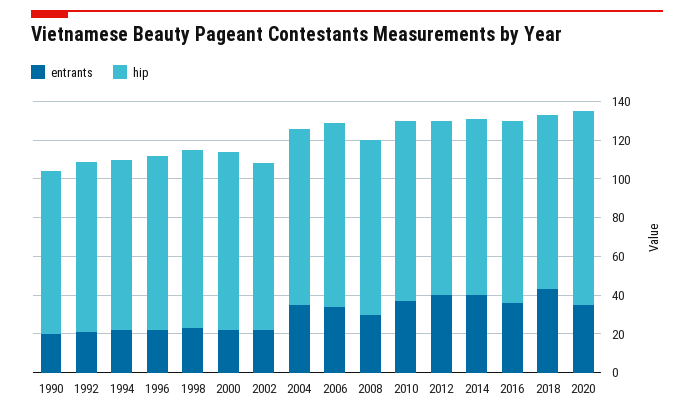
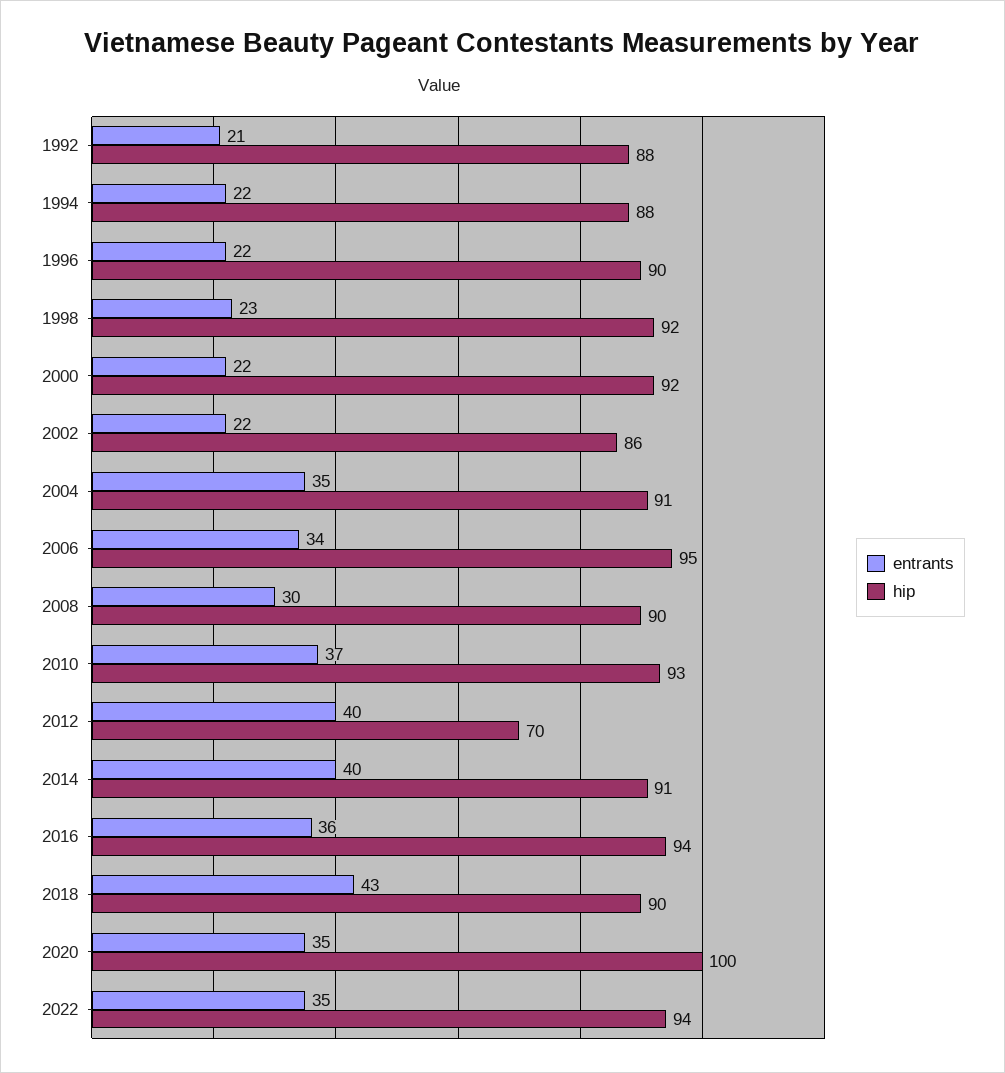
entrants, 1990: 20 -> none
hip, 1990: 85 -> none
hip, 2012: 90 -> 70
entrants, 2022: none -> 35
hip, 2022: none -> 94

